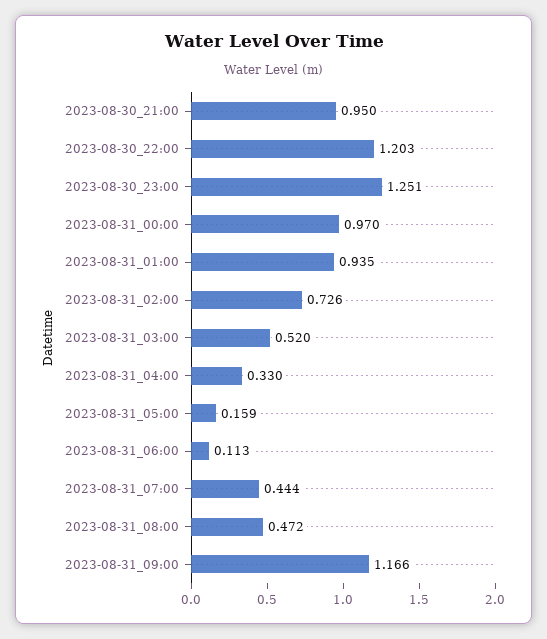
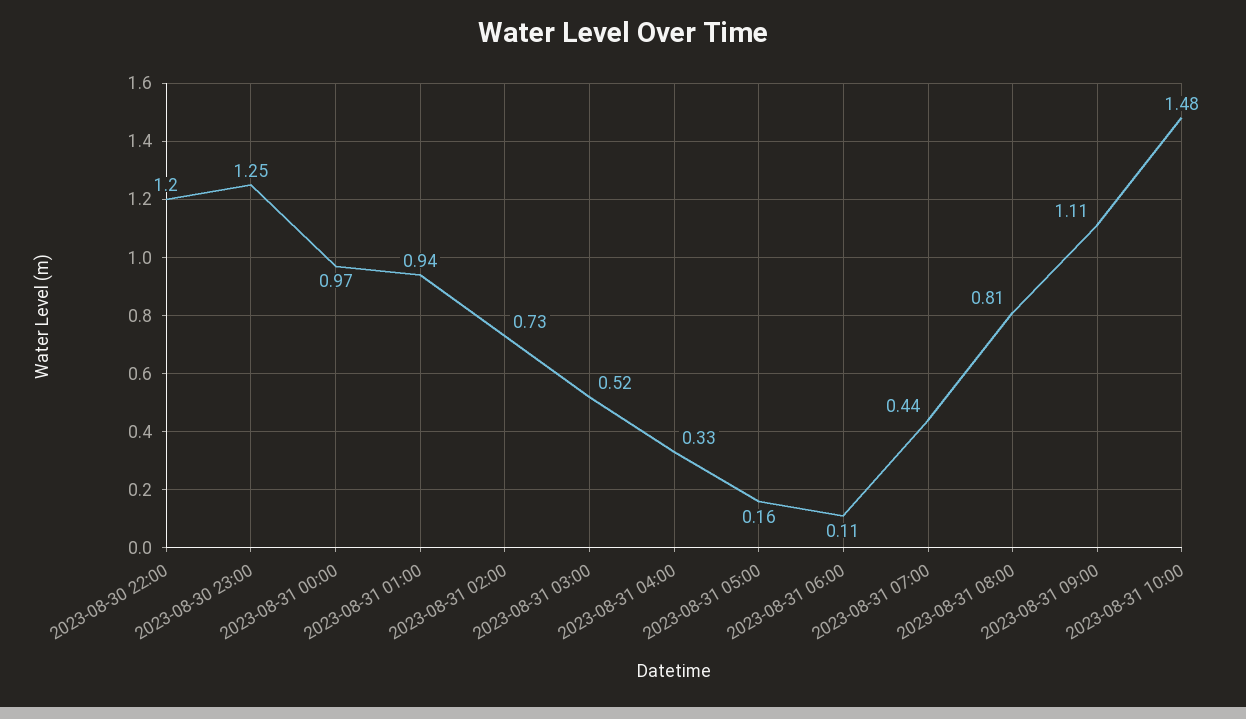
2023-08-30_21:00: 0.95 -> none
2023-08-31_08:00: 0.472 -> 0.81
2023-08-31_09:00: 1.166 -> 1.11
2023-08-31 10:00: none -> 1.48

